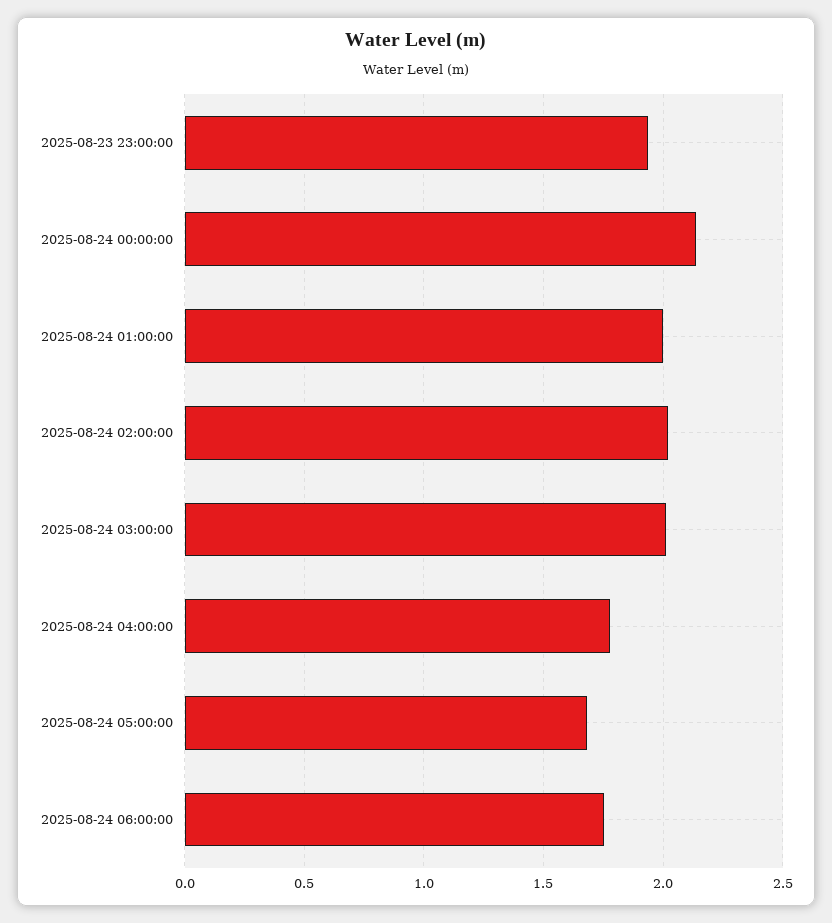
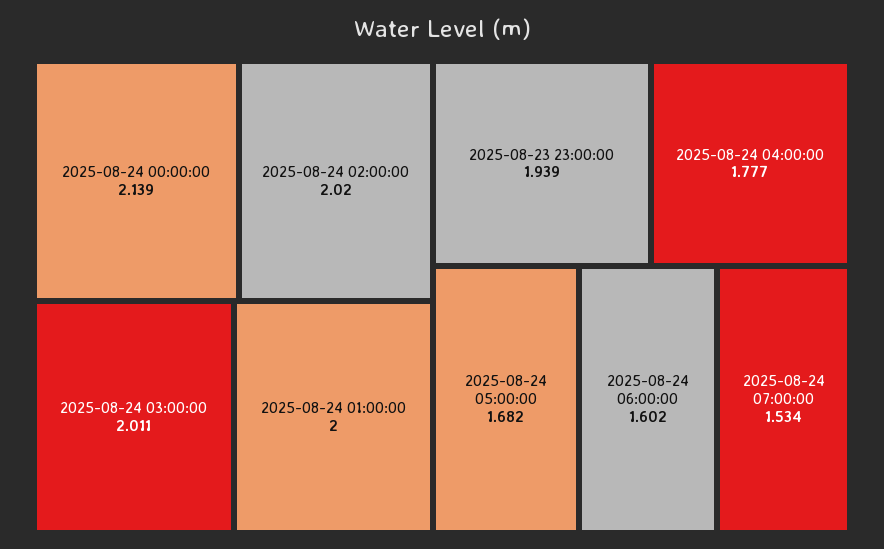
2025-08-24 06:00:00: 1.75 -> 1.602
2025-08-24 07:00:00: none -> 1.534

